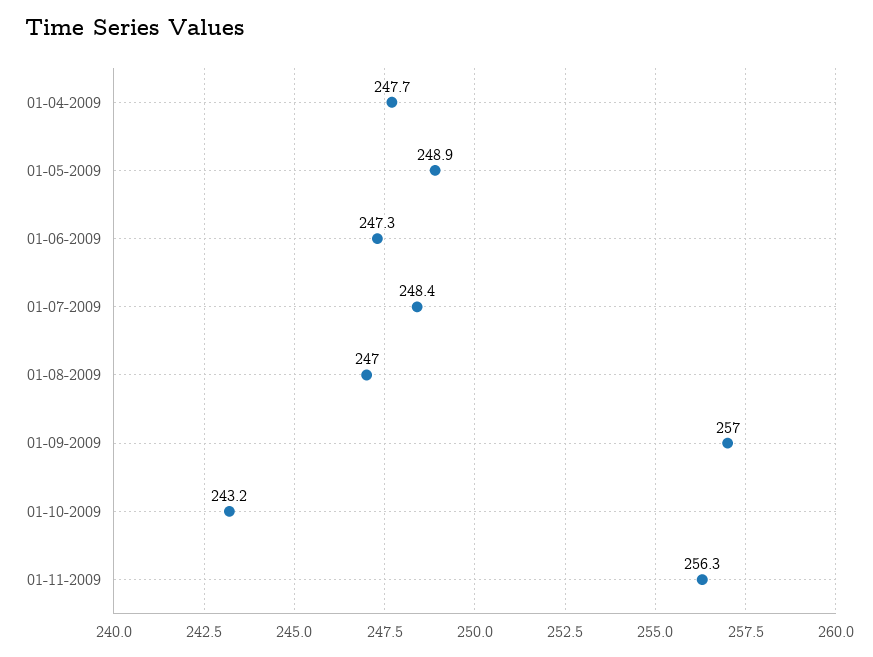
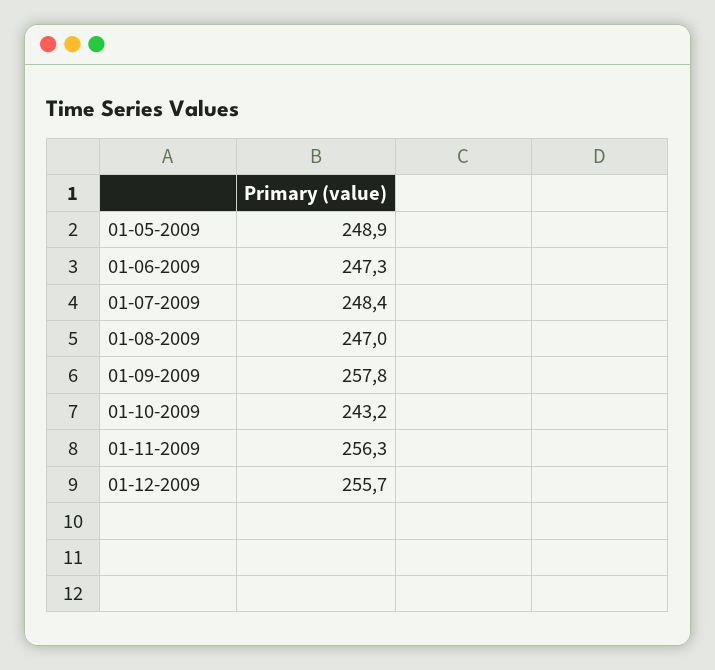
01-04-2009: 247.7 -> none
01-09-2009: 257 -> 257.8
01-12-2009: none -> 255.7

